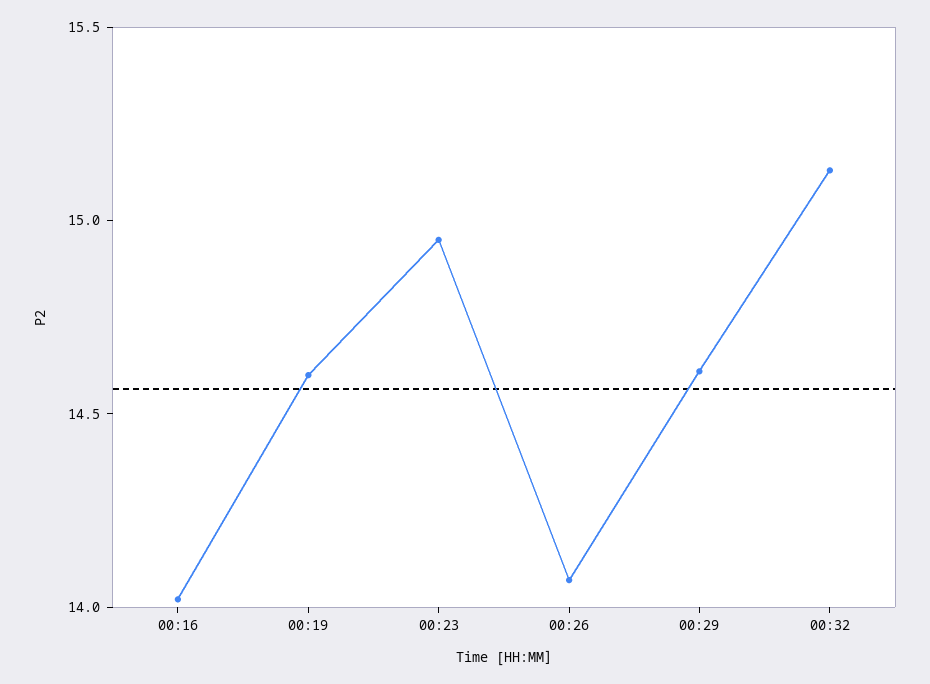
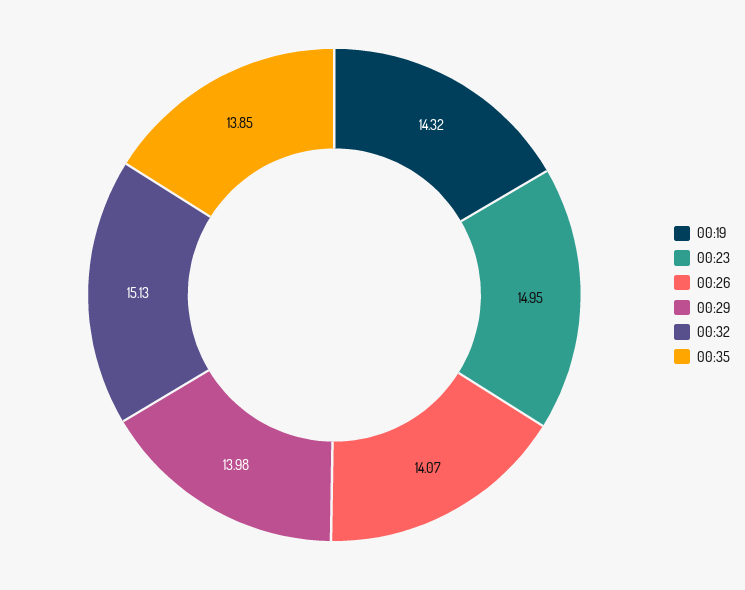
00:16: 14 -> none
00:19: 14.6 -> 14.32
00:29: 14.6 -> 13.98
00:35: none -> 13.85

